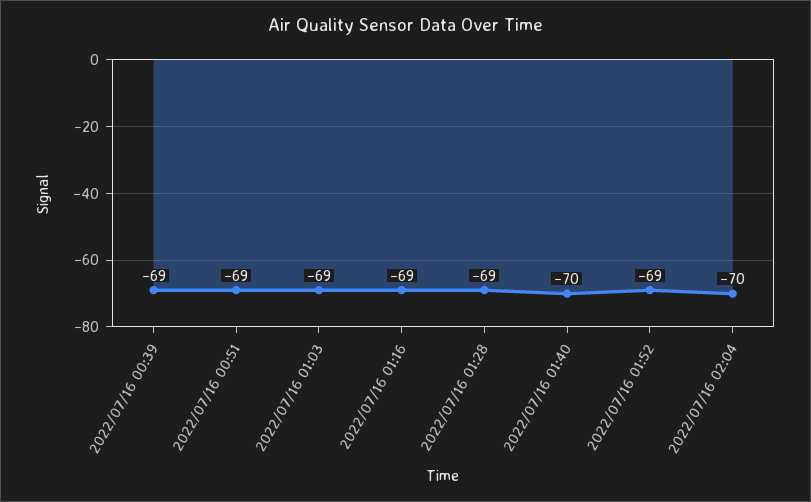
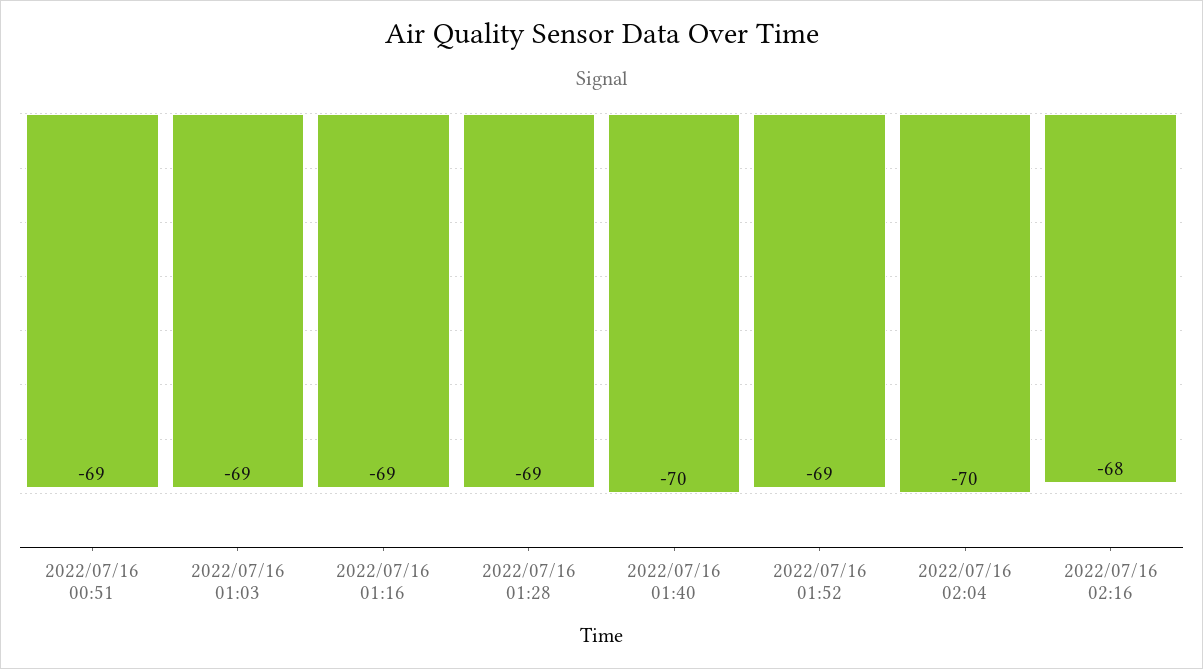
2022/07/16 00:39: -69 -> none
2022/07/16 02:16: none -> -68

